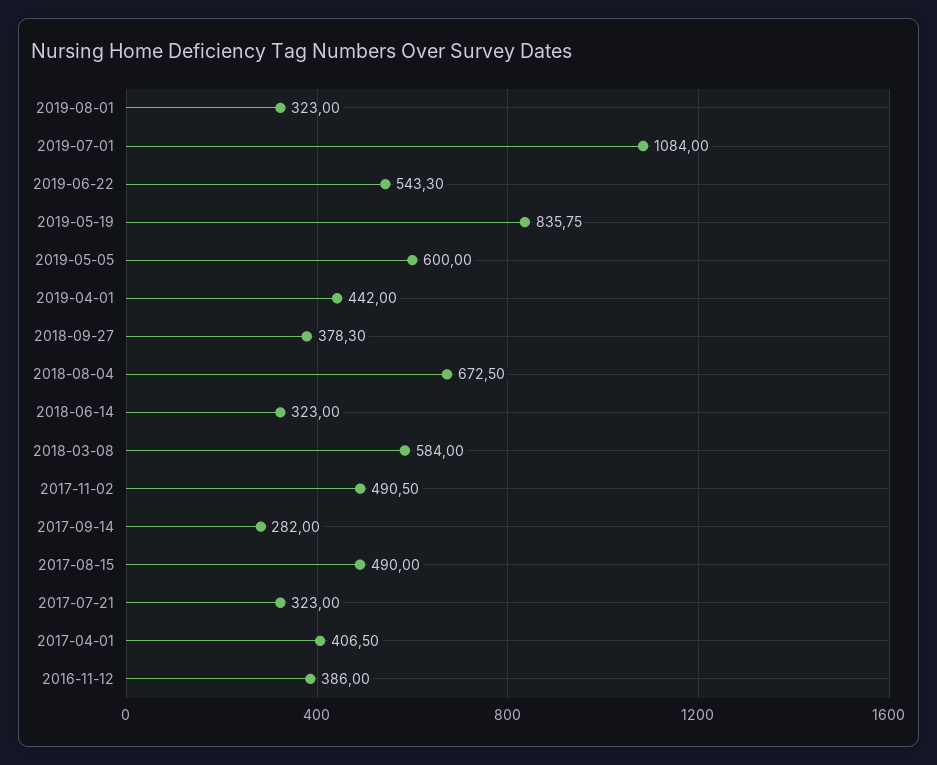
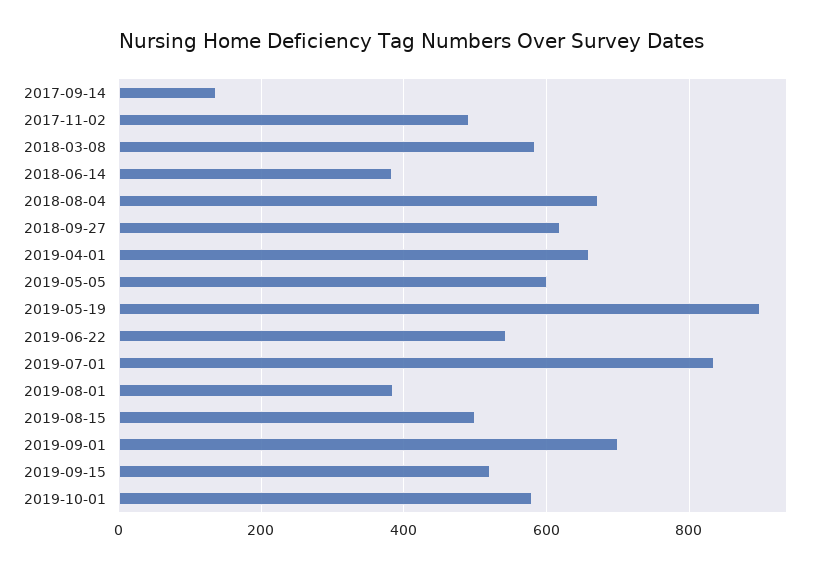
2019-08-01: 323 -> 380
2019-07-01: 1084 -> 840
2019-05-19: 835.75 -> 900
2019-04-01: 442 -> 660
2018-09-27: 378.3 -> 620
2018-06-14: 323 -> 380
2017-09-14: 282 -> 140
2017-08-15: 490 -> none
2017-07-21: 323 -> none
2017-04-01: 406.5 -> none
2016-11-12: 386 -> none
2019-08-15: none -> 500
2019-09-01: none -> 700
2019-09-15: none -> 520
2019-10-01: none -> 580

